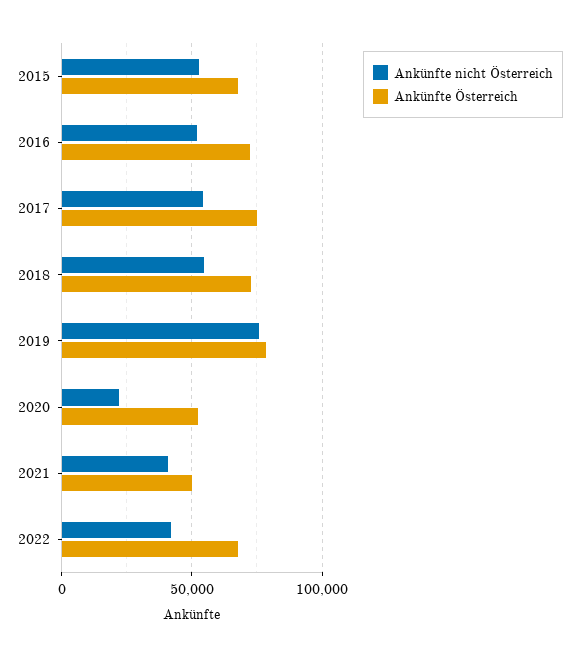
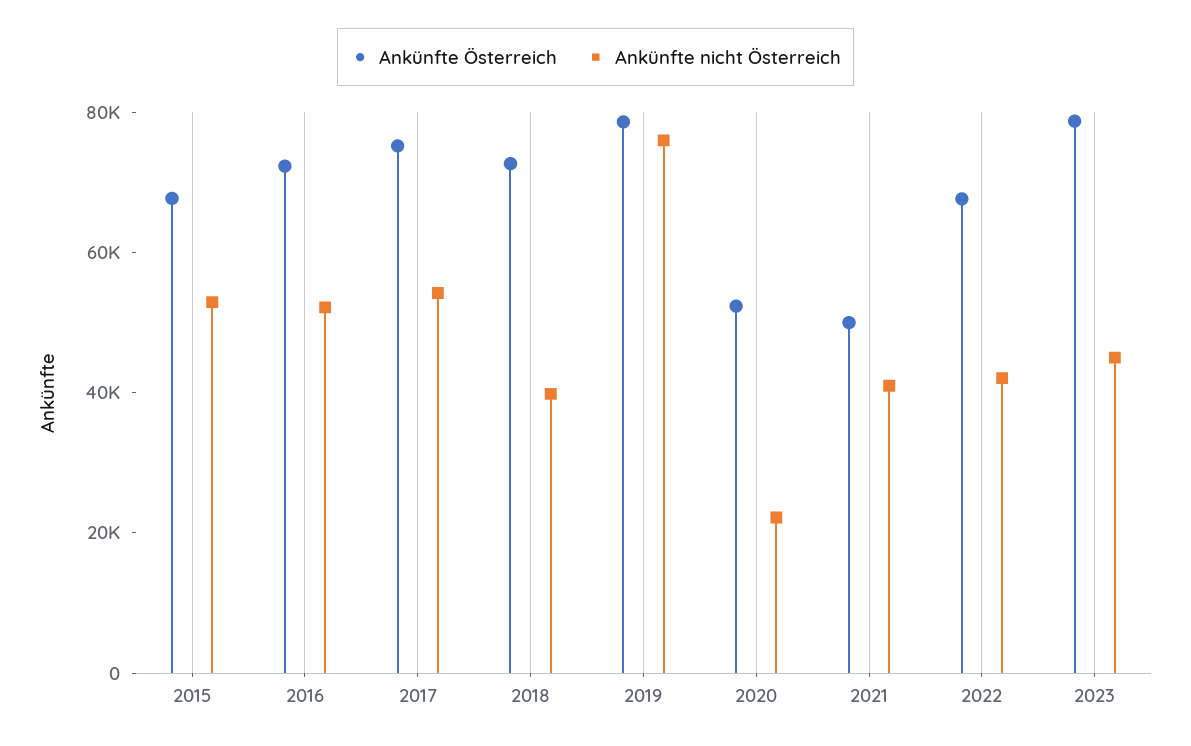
Ankünfte nicht Österreich, 2018: 55000 -> 40000
Ankünfte Österreich, 2023: none -> 80000
Ankünfte nicht Österreich, 2023: none -> 45000

